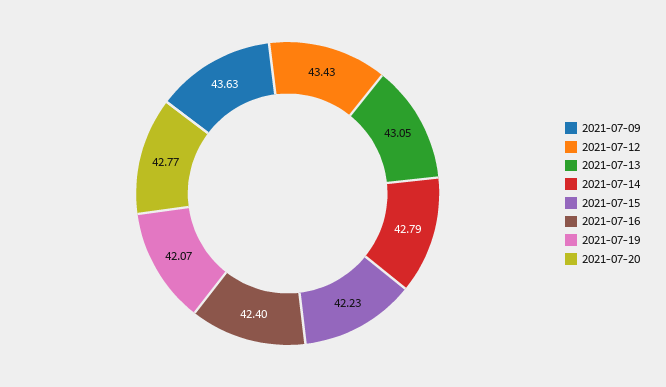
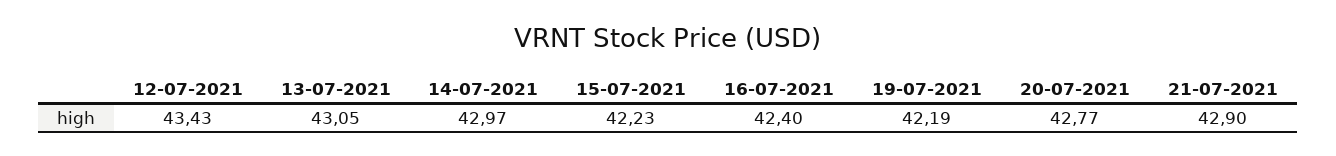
2021-07-09: 43.63 -> none
2021-07-14: 42.79 -> 42.97
2021-07-19: 42.07 -> 42.19
21-07-2021: none -> 42.9

